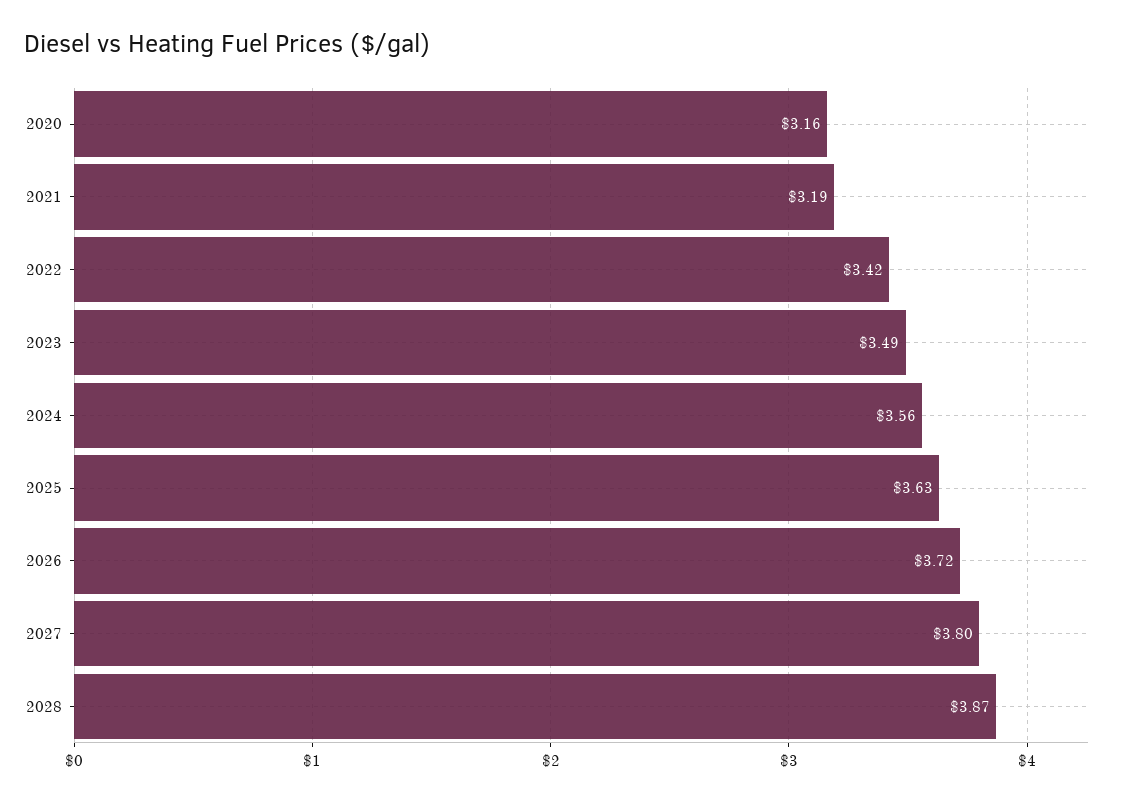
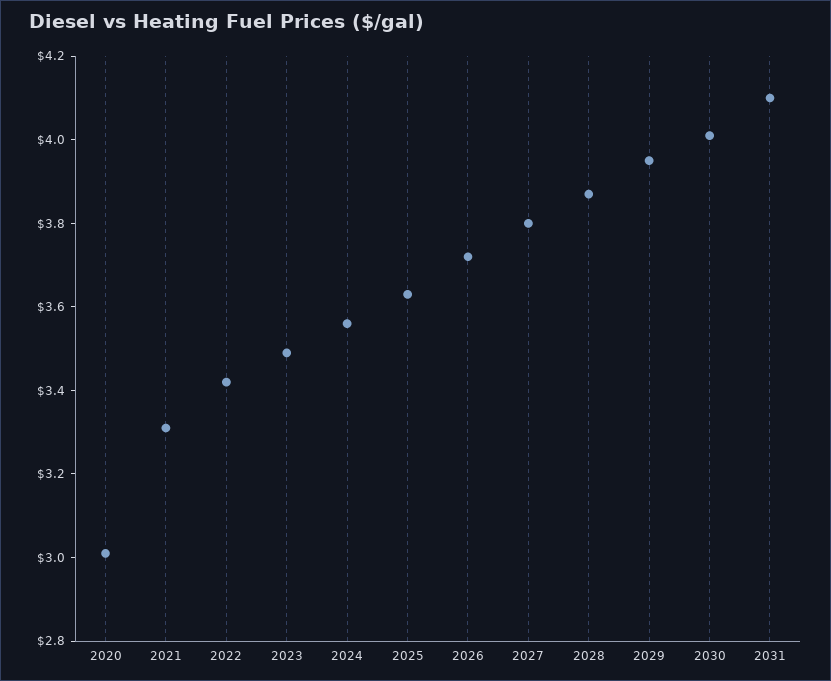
2020: 3.16 -> 3
2021: 3.19 -> 3.3
2029: none -> 3.95
2030: none -> 4
2031: none -> 4.1

